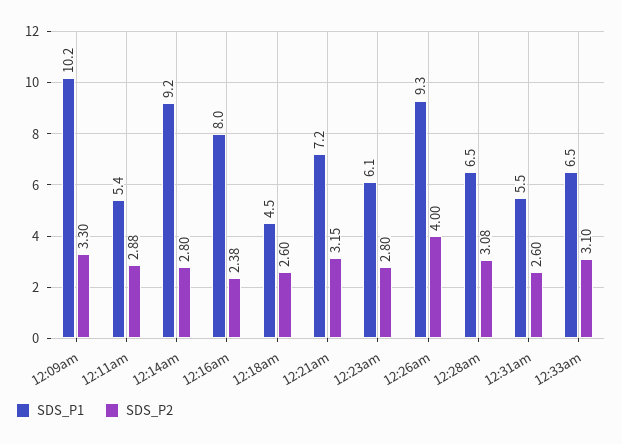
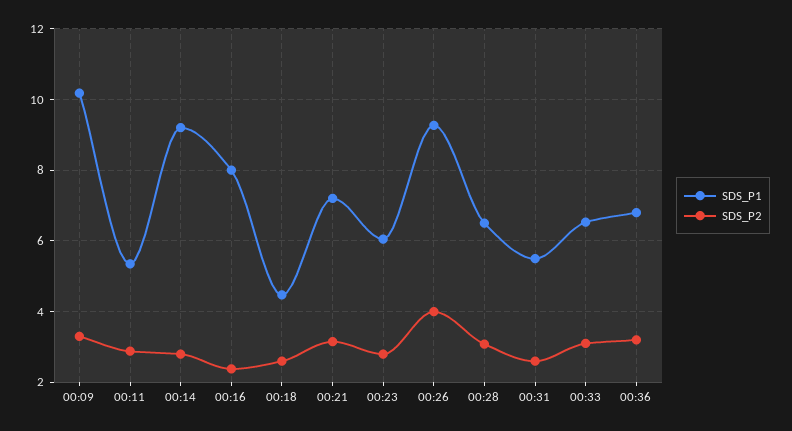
SDS_P1, 00:36: none -> 6.8
SDS_P2, 00:36: none -> 3.2

